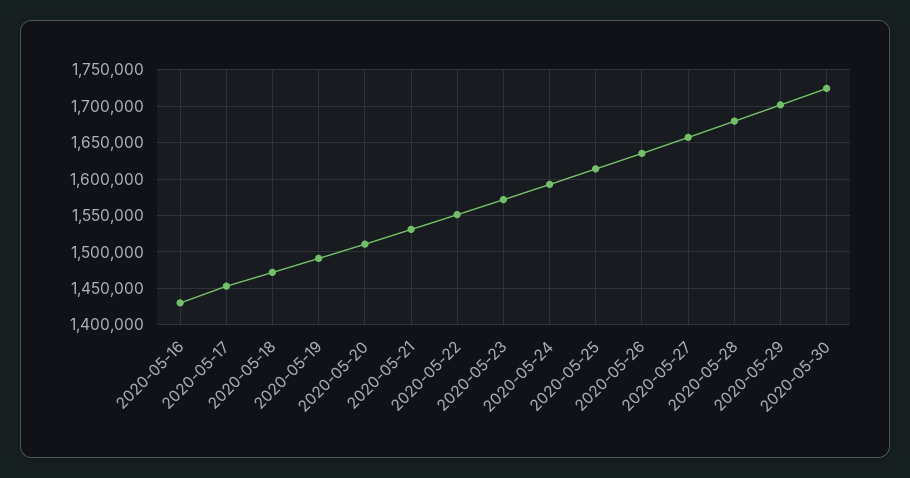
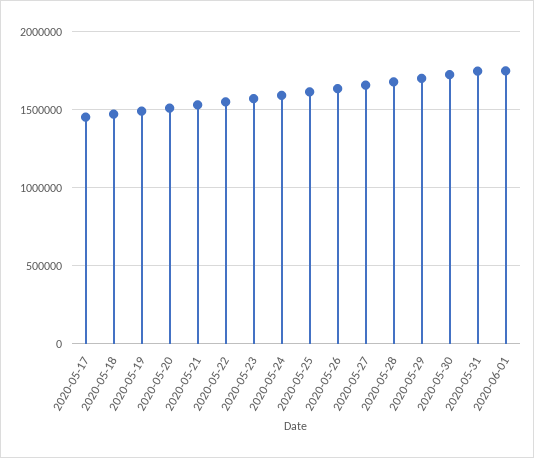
2020-05-16: 1430000 -> none
2020-05-31: none -> 1750000
2020-06-01: none -> 1750000

